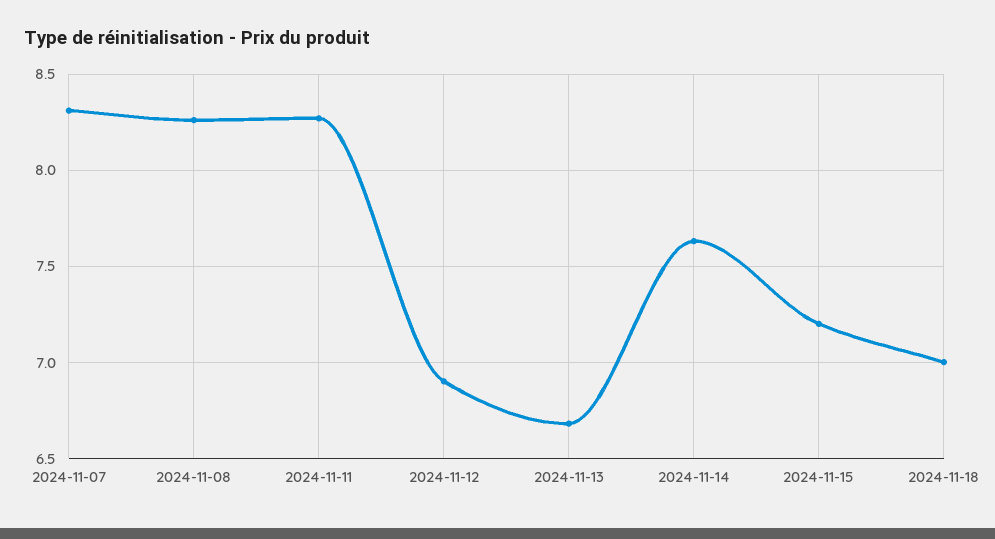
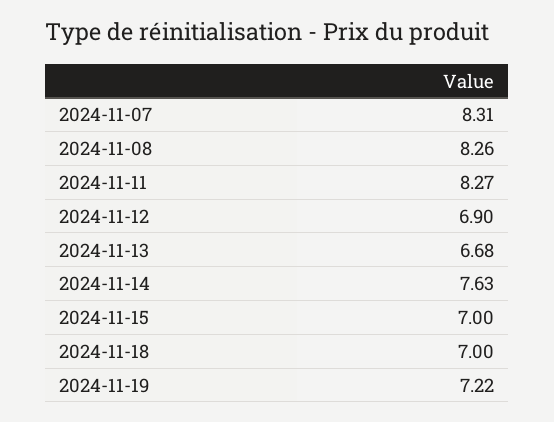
2024-11-15: 7.2 -> 7
2024-11-19: none -> 7.22

